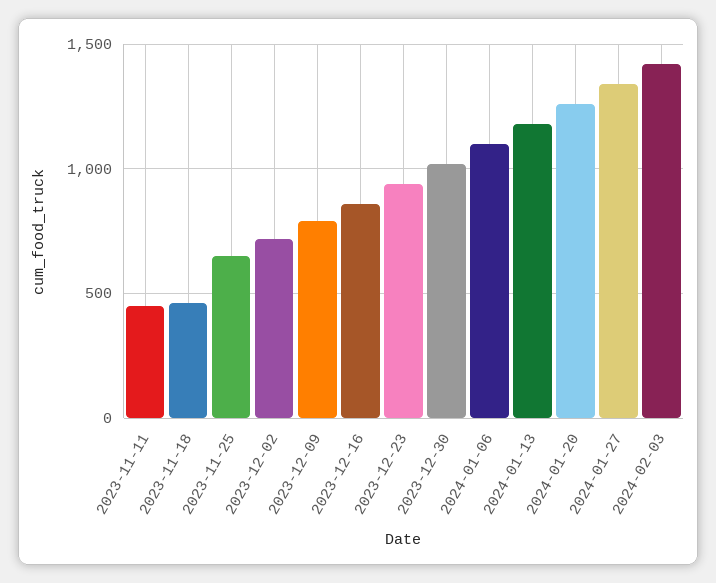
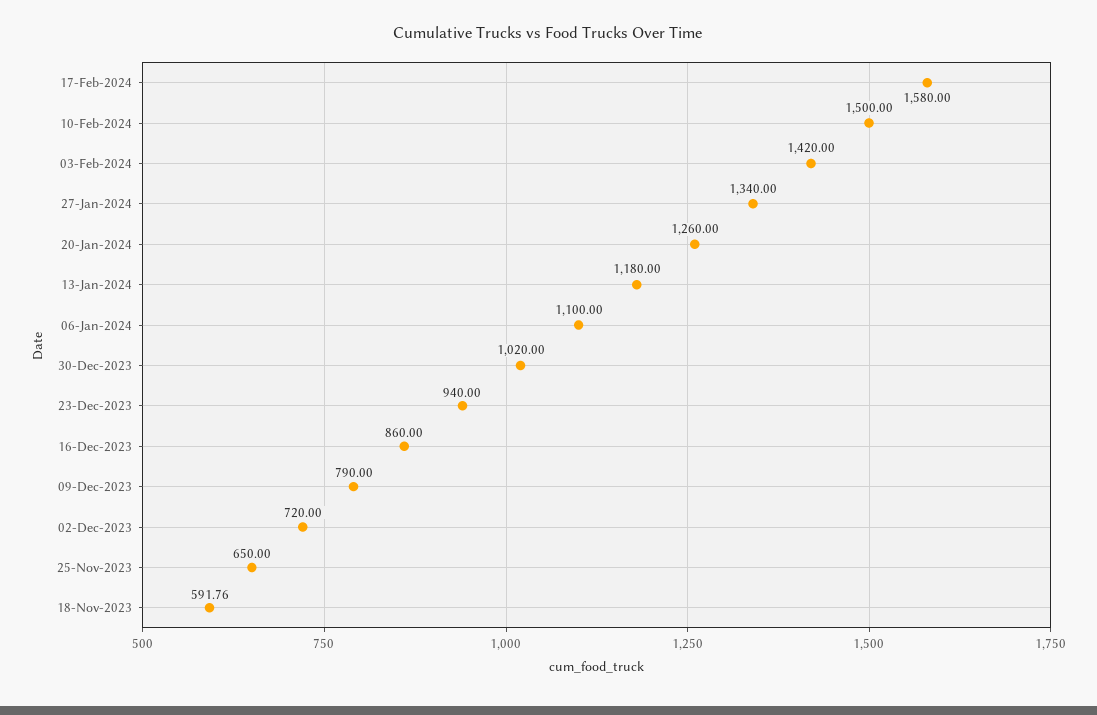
2023-11-11: 450 -> none
2023-11-18: 450 -> 591.76
17-Feb-2024: none -> 1580
10-Feb-2024: none -> 1500

